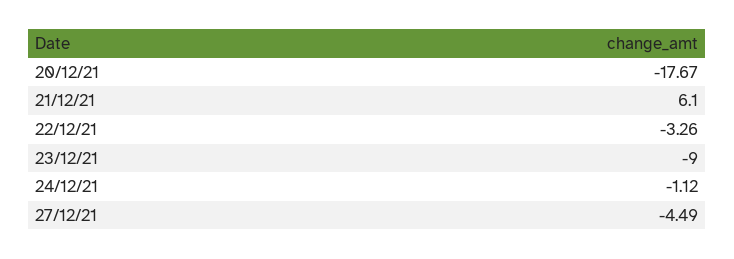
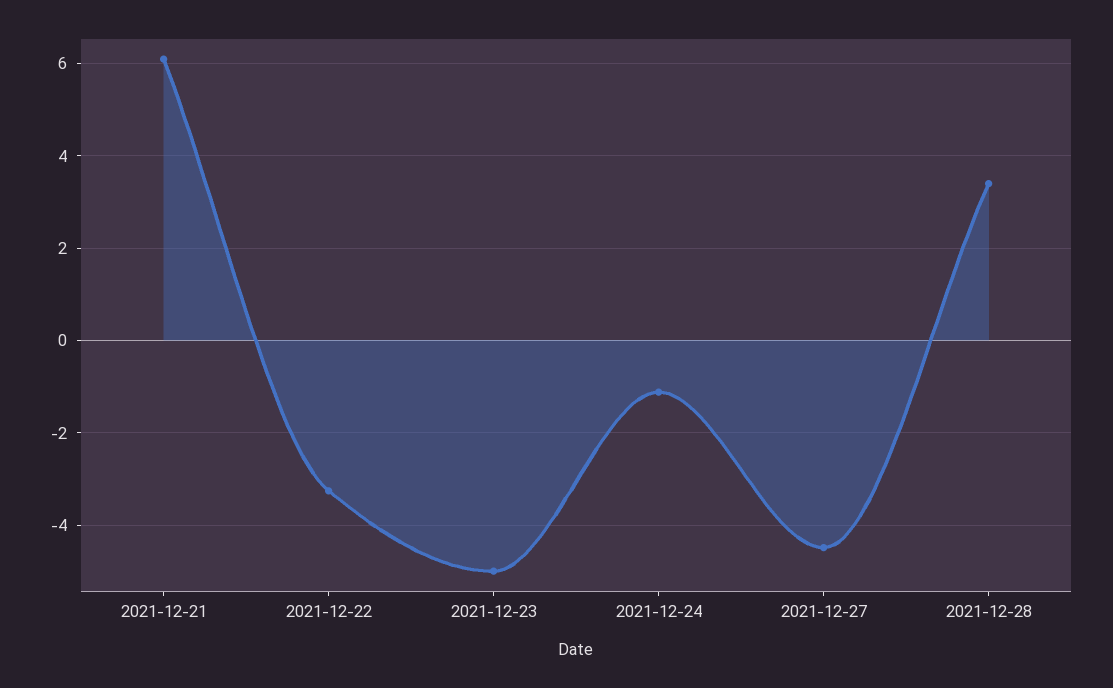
20/12/21: -17.67 -> none
23/12/21: -9 -> -5
2021-12-28: none -> 3.4

